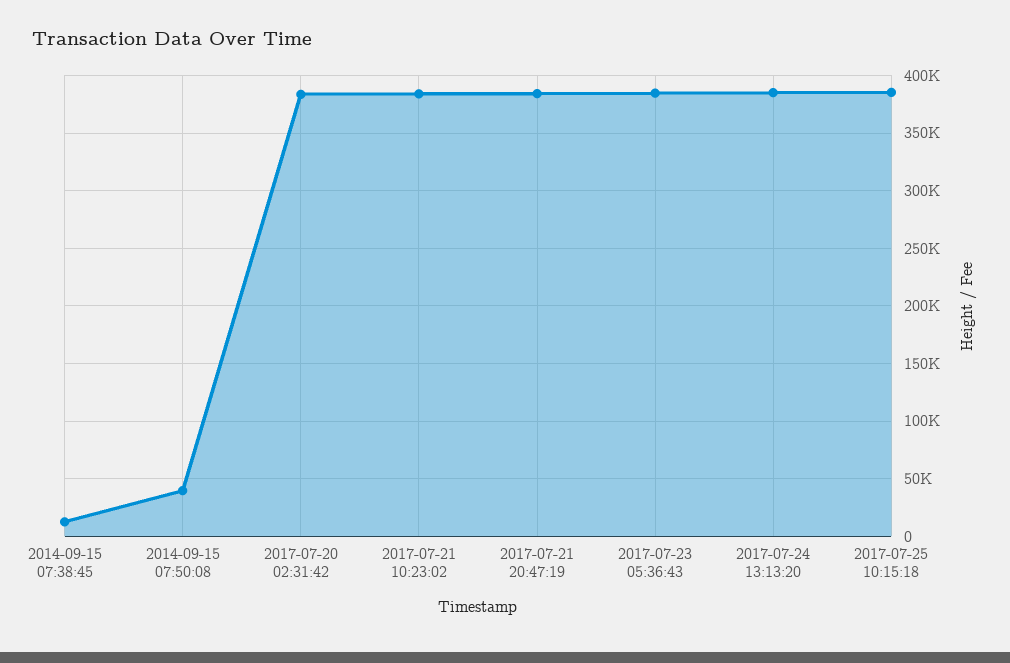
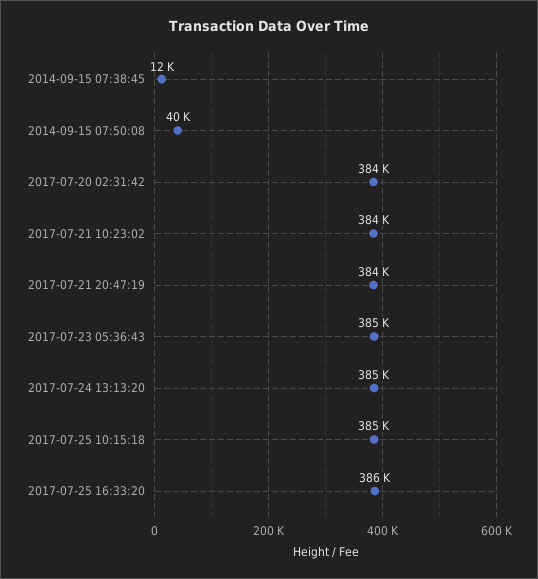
2017-07-25 16:33:20: none -> 386000

